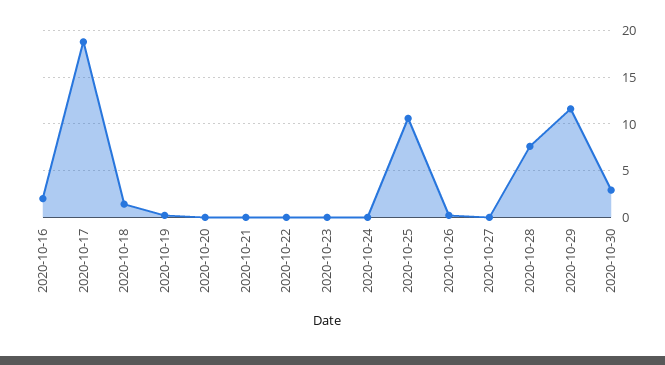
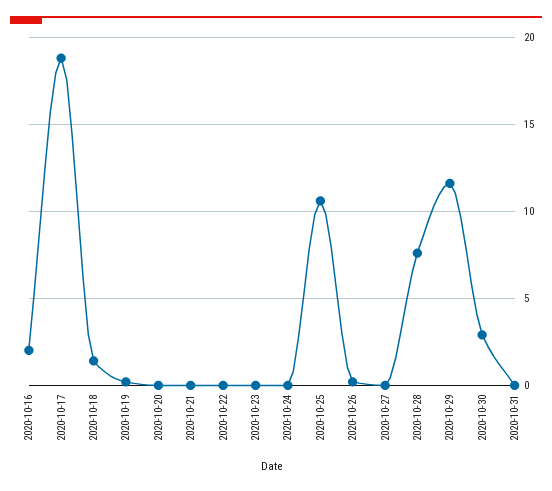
2020-10-31: none -> 0

